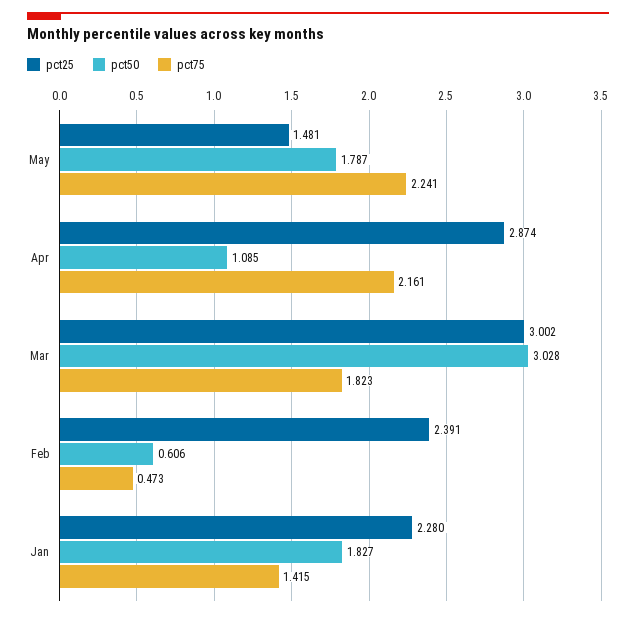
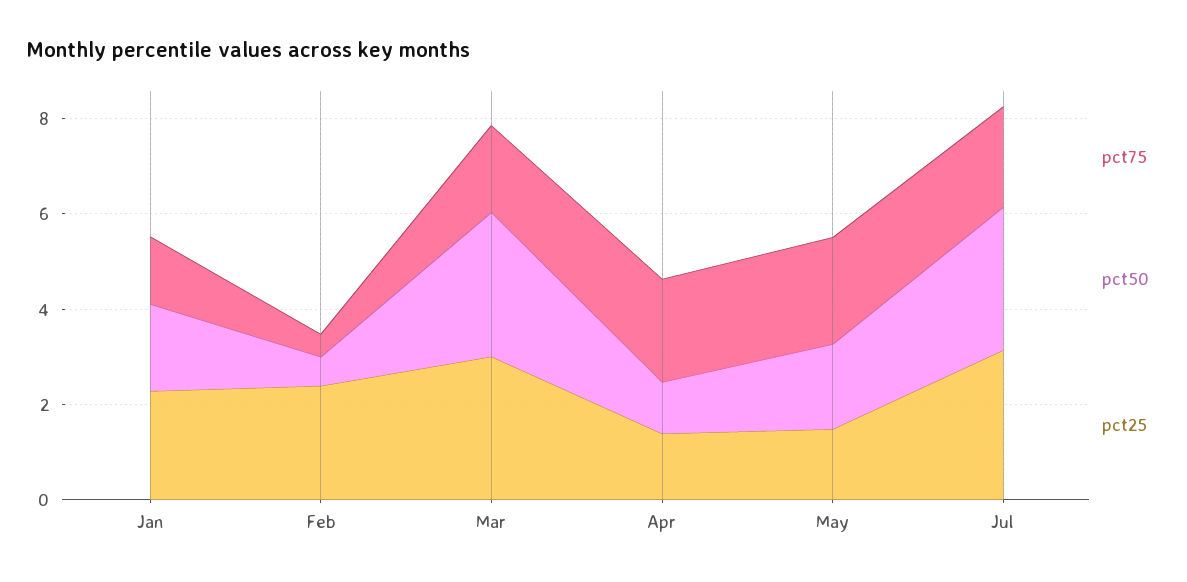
pct25, Apr: 2.874 -> 1.5
pct75, Jul: none -> 2
pct50, Jul: none -> 3
pct25, Jul: none -> 3

